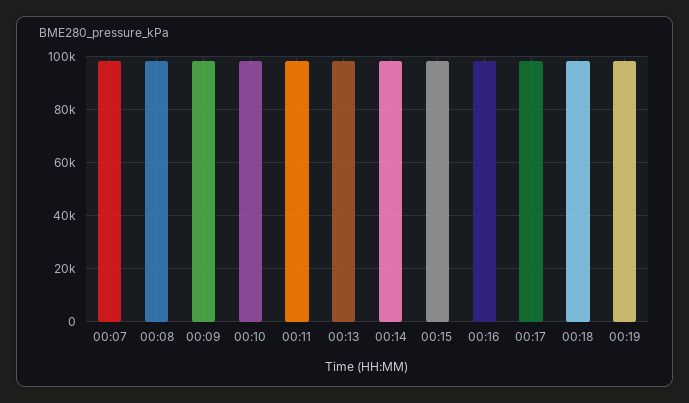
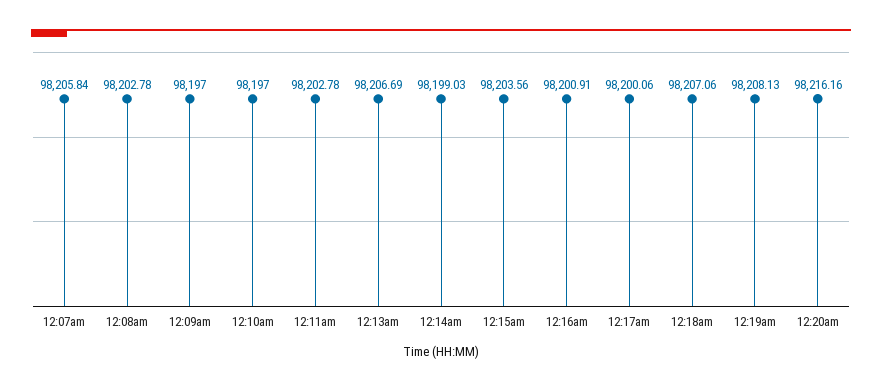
12:20am: none -> 98216.16

